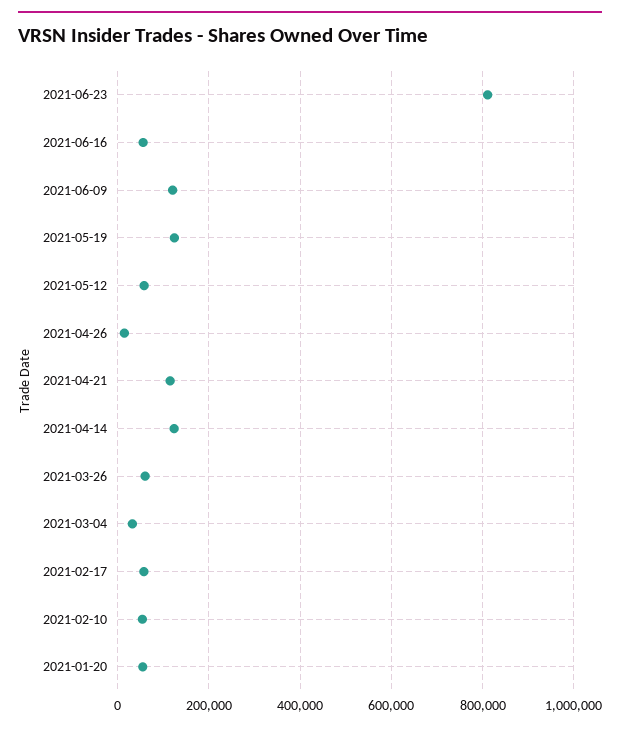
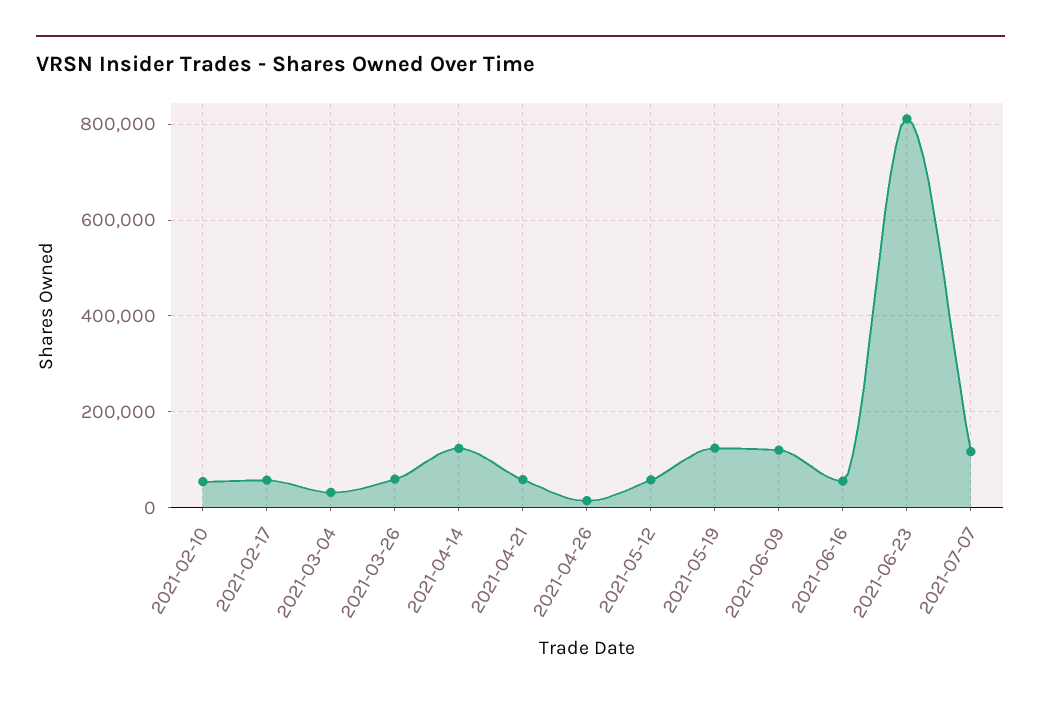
2021-04-21: 120000 -> 60000
2021-01-20: 60000 -> none
2021-07-07: none -> 120000

